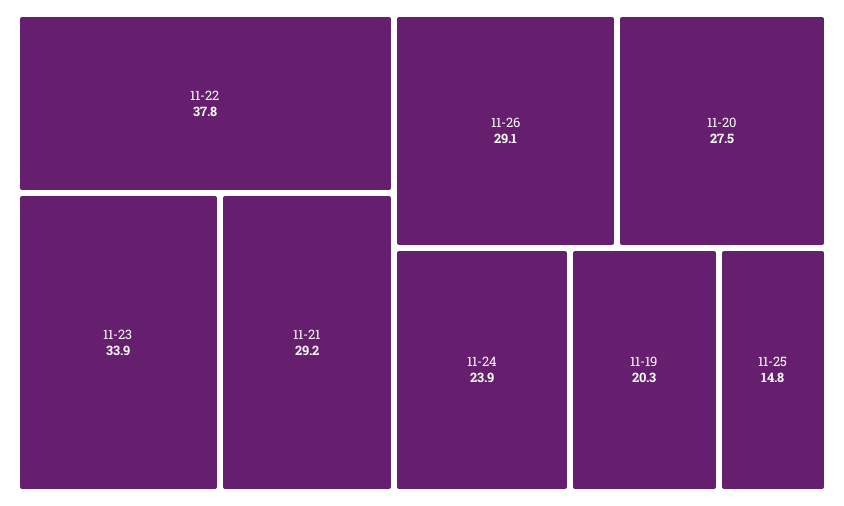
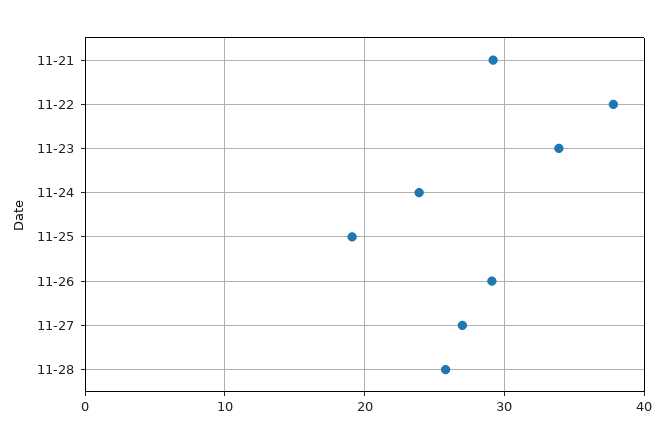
11-20: 27.5 -> none
11-19: 20.3 -> none
11-25: 14.8 -> 19
11-27: none -> 27
11-28: none -> 26

